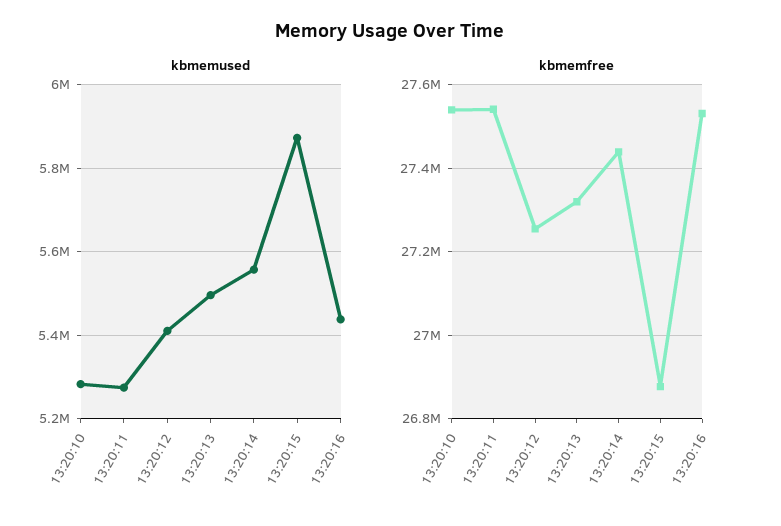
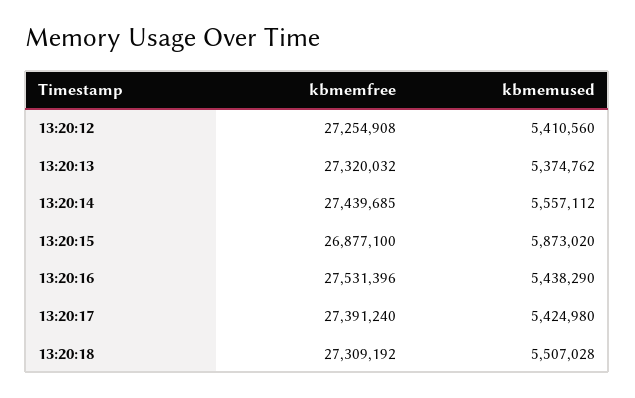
kbmemused, 13:20:10: 5280000 -> none
kbmemused, 13:20:11: 5280000 -> none
kbmemused, 13:20:13: 5500000 -> 5374762
kbmemfree, 13:20:10: 27540000 -> none
kbmemfree, 13:20:11: 27540000 -> none
kbmemfree, 13:20:17: none -> 27391240
kbmemused, 13:20:17: none -> 5424980
kbmemfree, 13:20:18: none -> 27309192
kbmemused, 13:20:18: none -> 5507028

